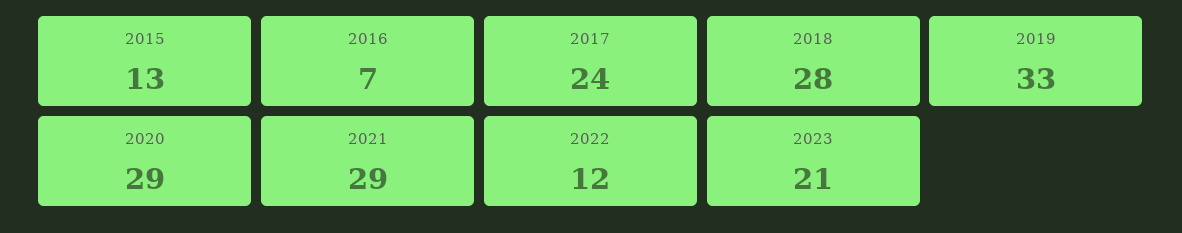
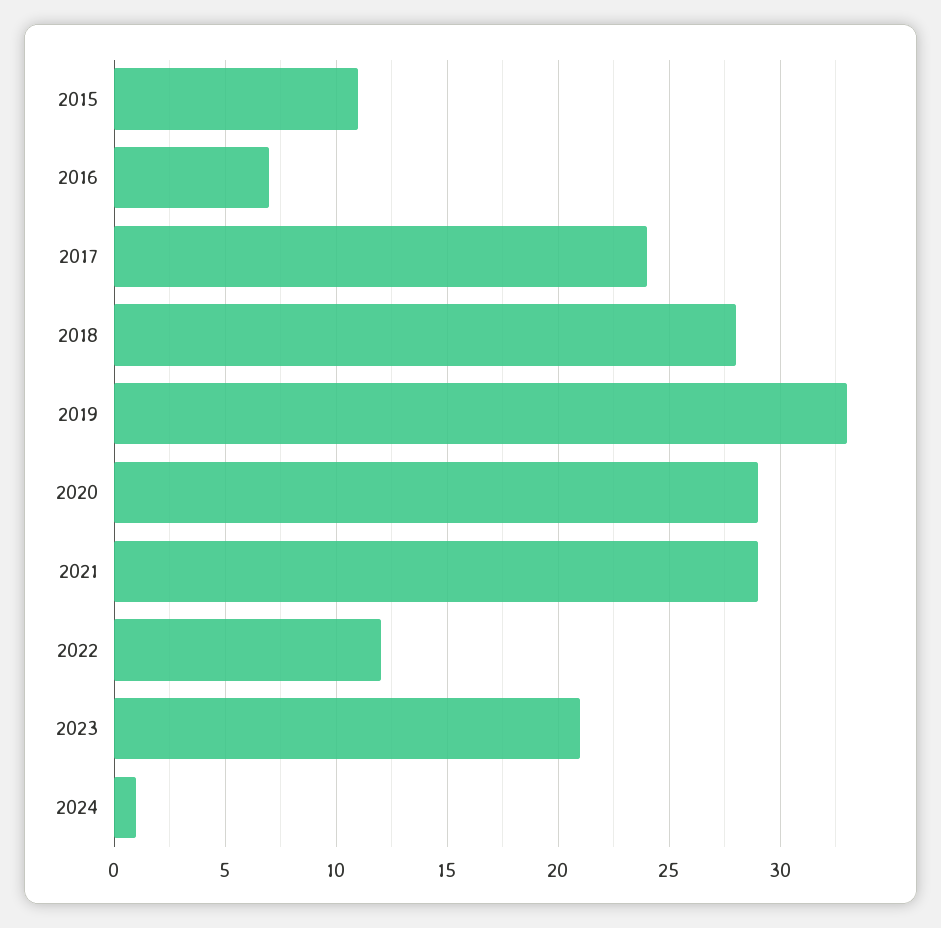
2015: 13 -> 11
2024: none -> 1

